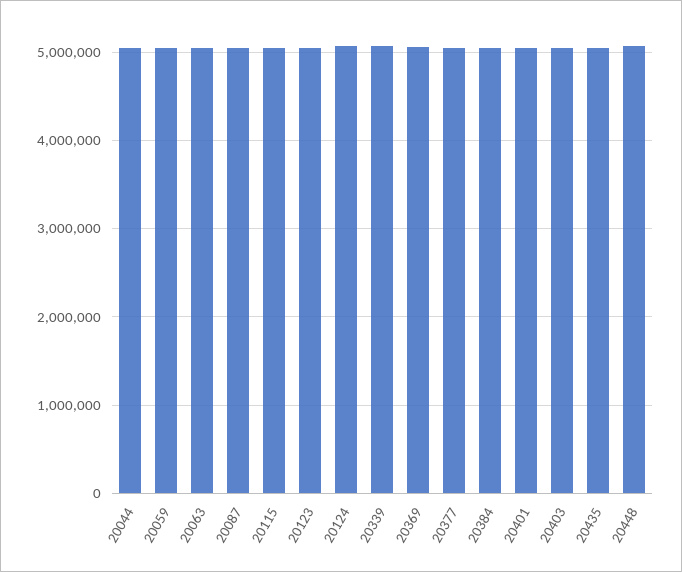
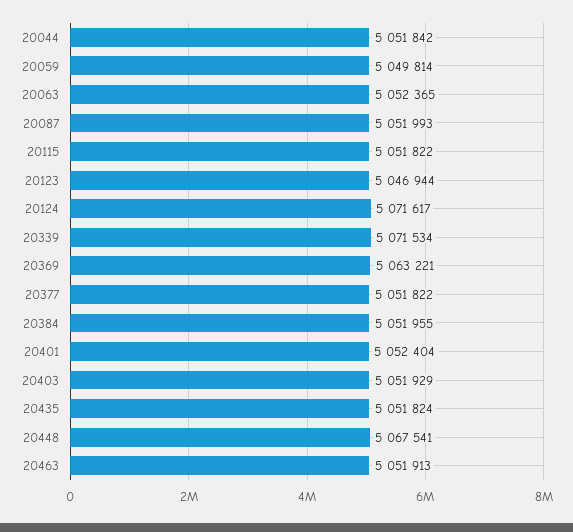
20463: none -> 5051913

